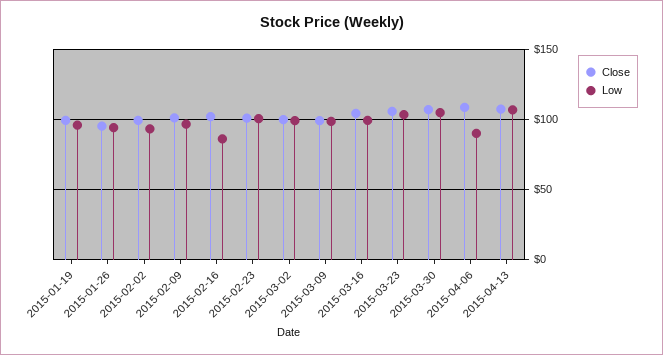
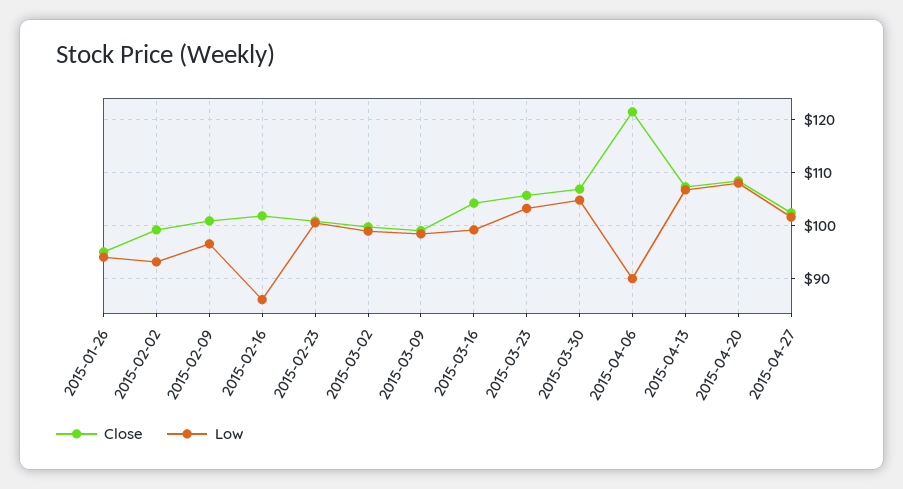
Close, 2015-01-19: 100 -> none
Low, 2015-01-19: 95 -> none
Close, 2015-04-06: 110 -> 122
Close, 2015-04-20: none -> 108
Low, 2015-04-20: none -> 108
Close, 2015-04-27: none -> 102
Low, 2015-04-27: none -> 102

